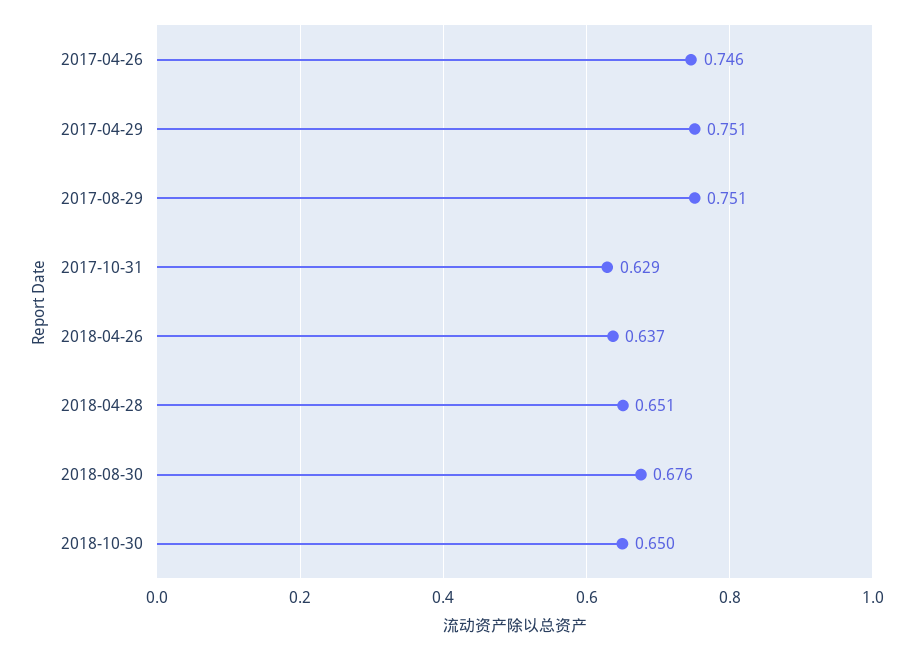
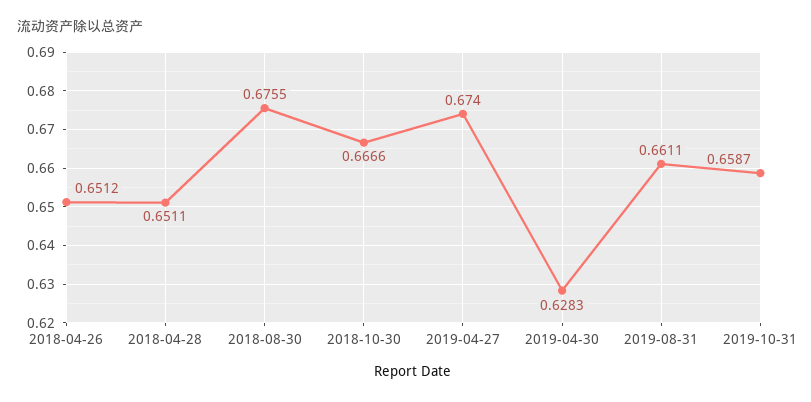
2017-04-26: 0.746 -> none
2017-04-29: 0.751 -> none
2017-08-29: 0.751 -> none
2017-10-31: 0.629 -> none
2018-04-26: 0.637 -> 0.6512
2018-10-30: 0.65 -> 0.6666
2019-04-27: none -> 0.674
2019-04-30: none -> 0.6283
2019-08-31: none -> 0.6611
2019-10-31: none -> 0.6587

